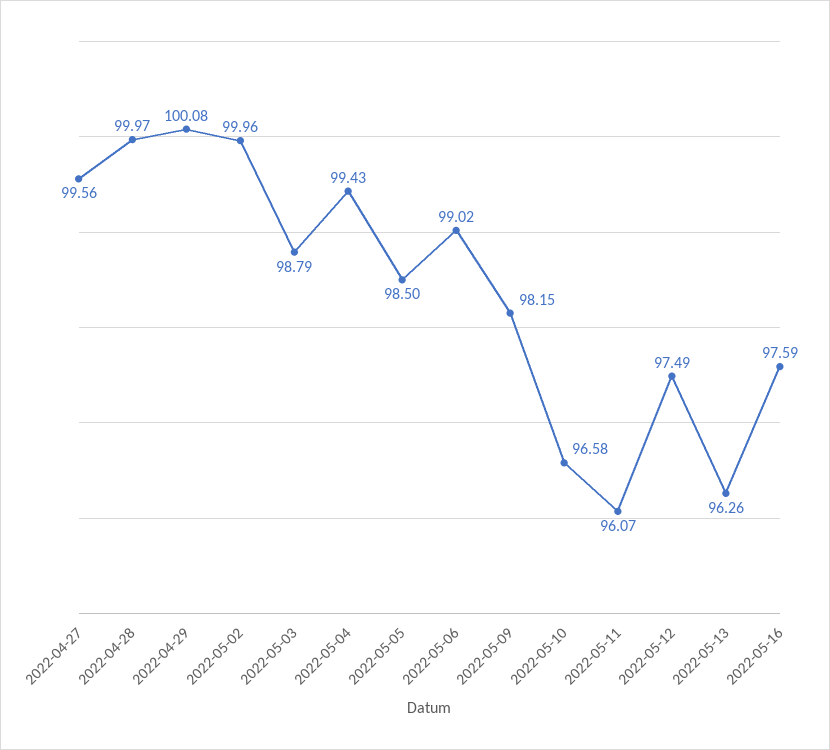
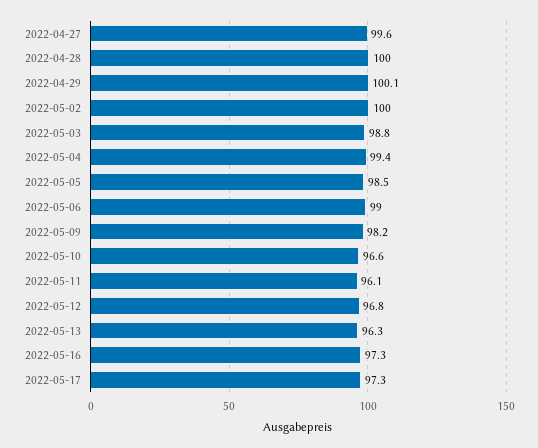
2022-05-12: 97.49 -> 96.8
2022-05-16: 97.59 -> 97.3
2022-05-17: none -> 97.3

